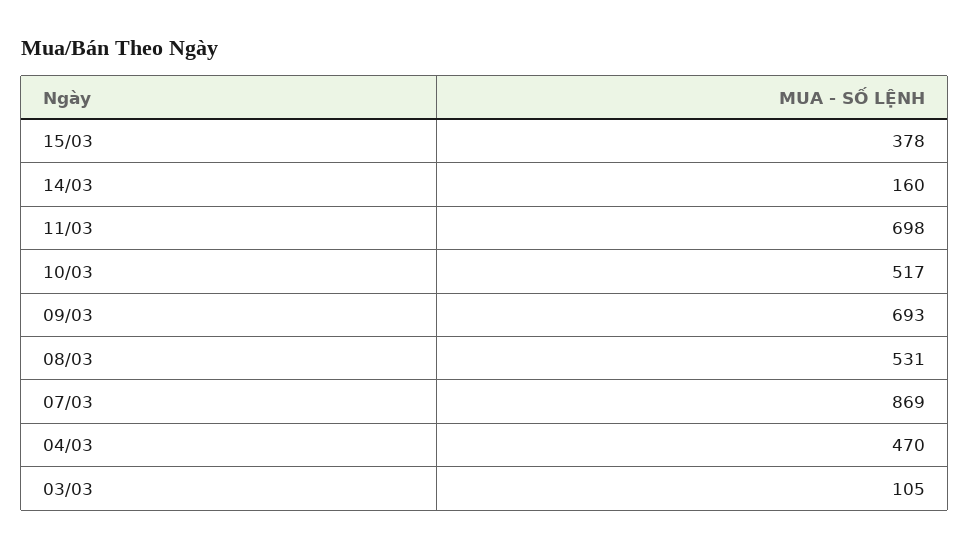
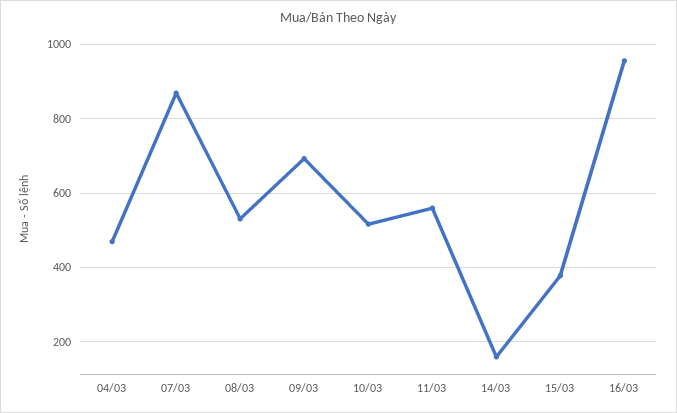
11/03: 698 -> 560
03/03: 105 -> none
16/03: none -> 960

